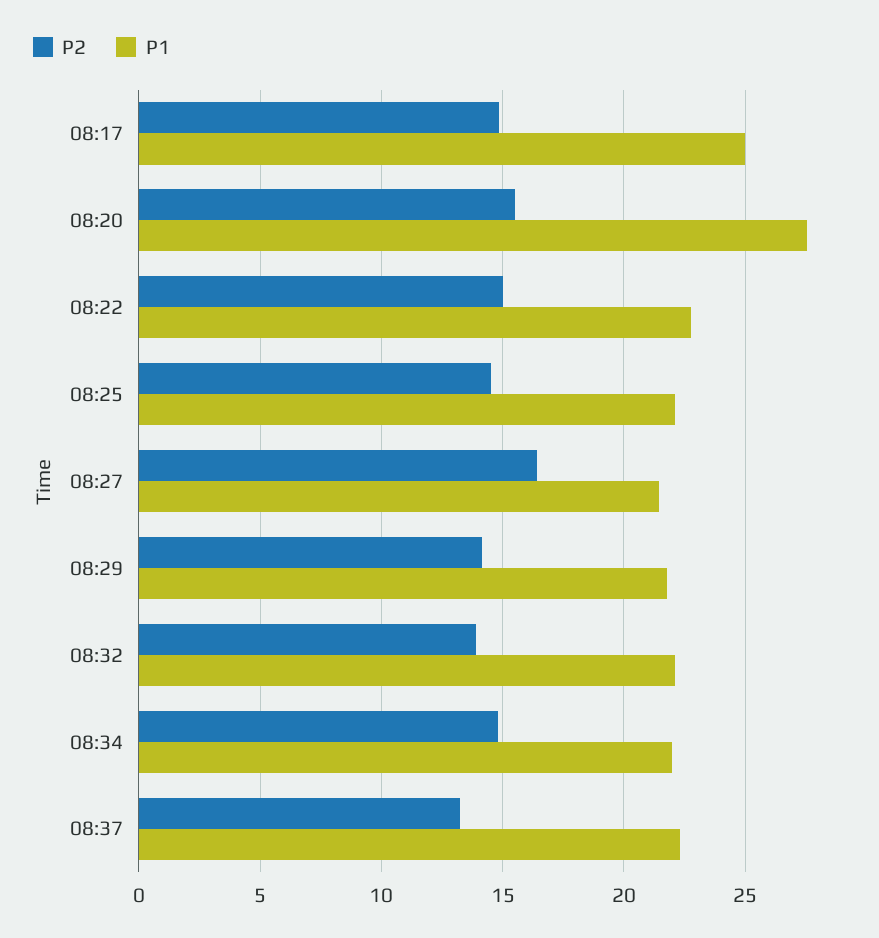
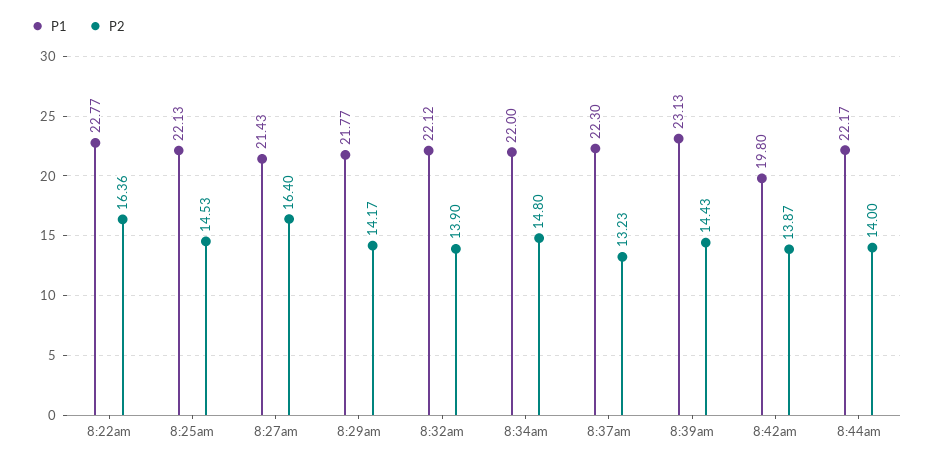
P2, 08:17: 15 -> none
P1, 08:17: 25 -> none
P2, 08:20: 15.5 -> none
P1, 08:20: 27.5 -> none
P2, 08:22: 15 -> 16.36
P1, 8:39am: none -> 23.13
P2, 8:39am: none -> 14.43
P1, 8:42am: none -> 19.8
P2, 8:42am: none -> 13.87
P1, 8:44am: none -> 22.17
P2, 8:44am: none -> 14

